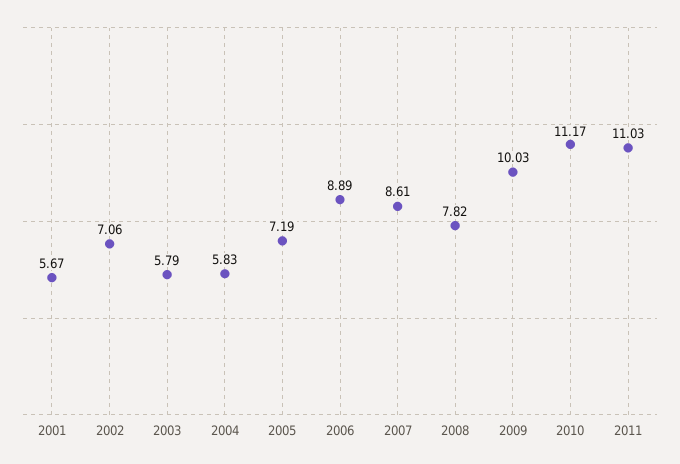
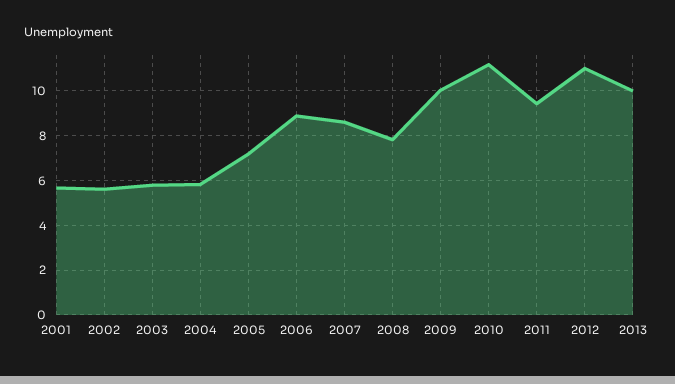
2002: 7.06 -> 5.5
2011: 11.03 -> 9.5
2012: none -> 11
2013: none -> 10

